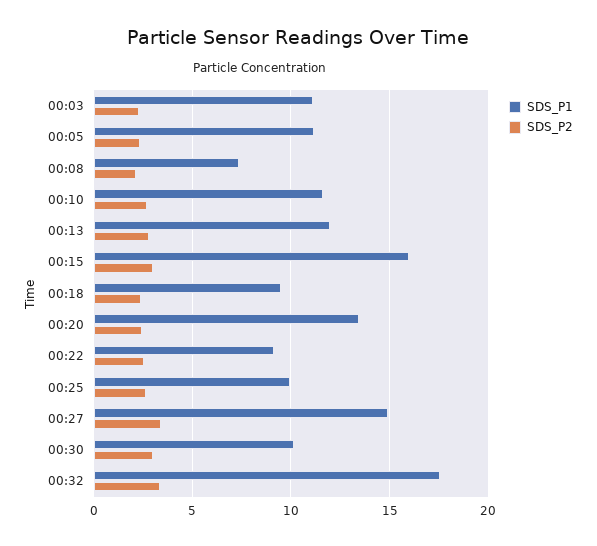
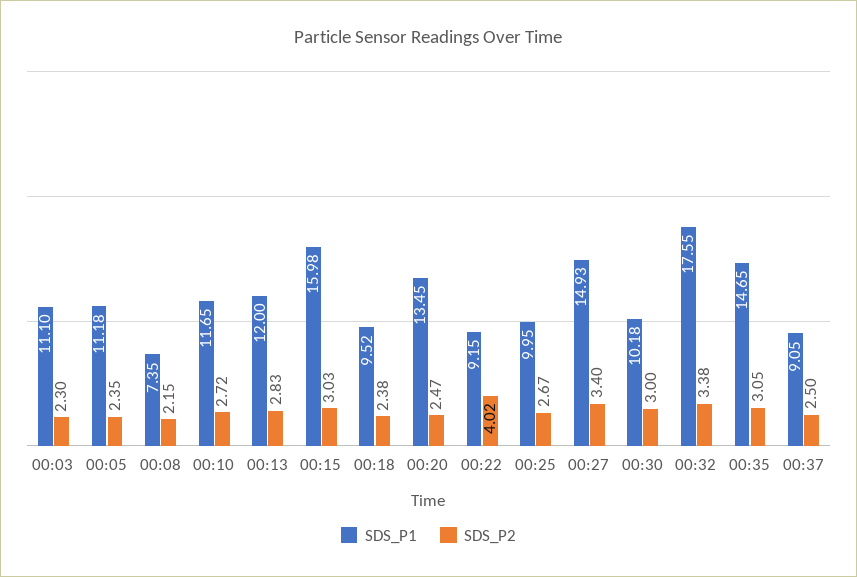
SDS_P2, 00:22: 2.5 -> 4.02
SDS_P1, 00:35: none -> 14.65
SDS_P2, 00:35: none -> 3.05
SDS_P1, 00:37: none -> 9.05
SDS_P2, 00:37: none -> 2.5

